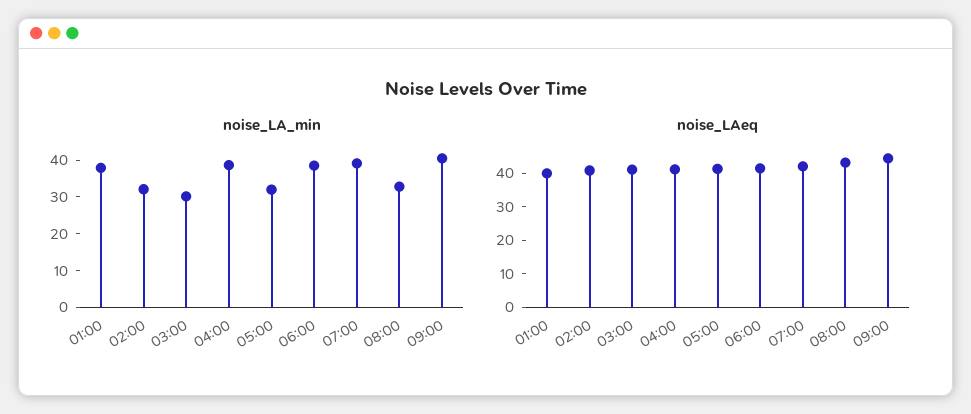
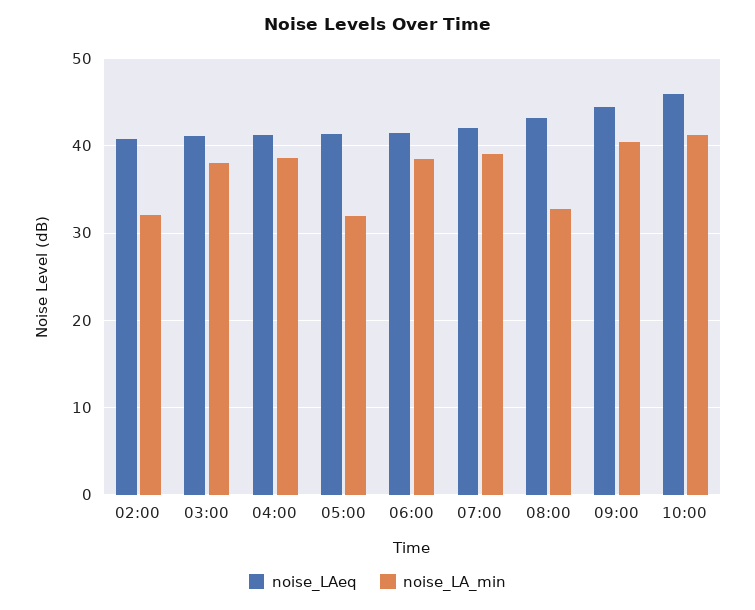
noise_LA_min, 01:00: 37.5 -> none
noise_LA_min, 03:00: 30 -> 38
noise_LAeq, 01:00: 40 -> none
noise_LAeq, 10:00: none -> 46
noise_LA_min, 10:00: none -> 41

